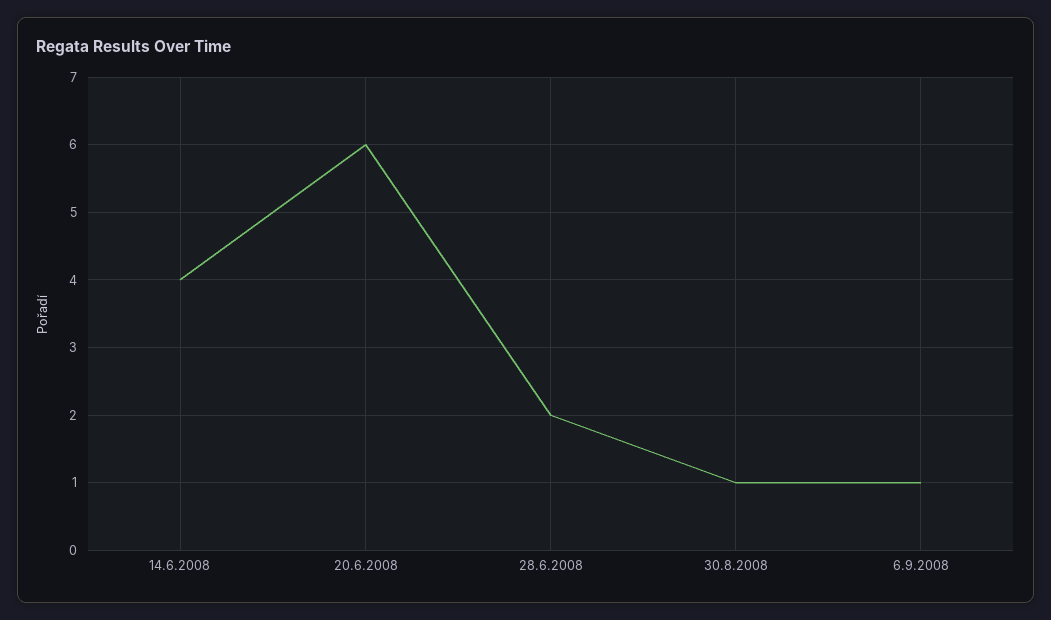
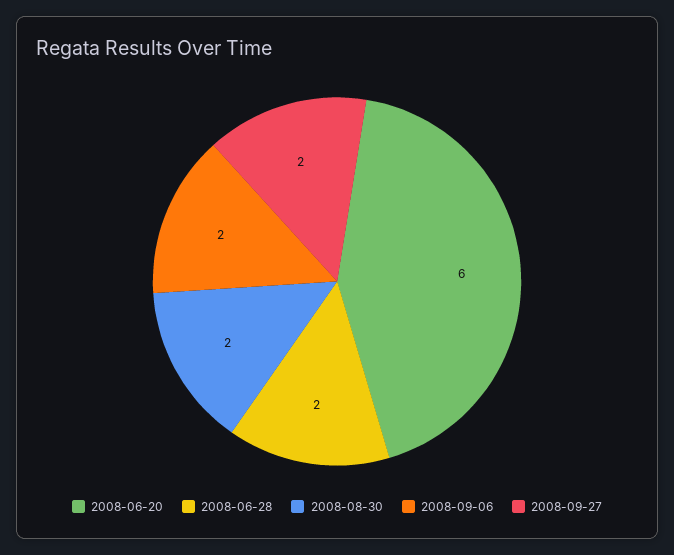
14.6.2008: 4 -> none
30.8.2008: 1 -> 2
6.9.2008: 1 -> 2
2008-09-27: none -> 2

